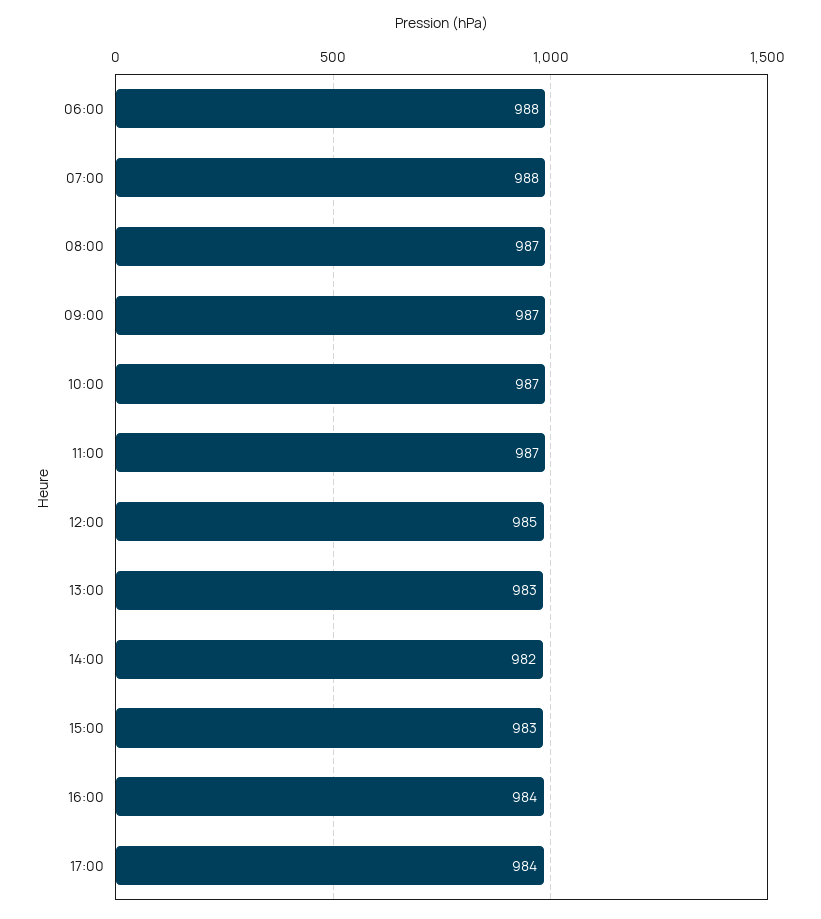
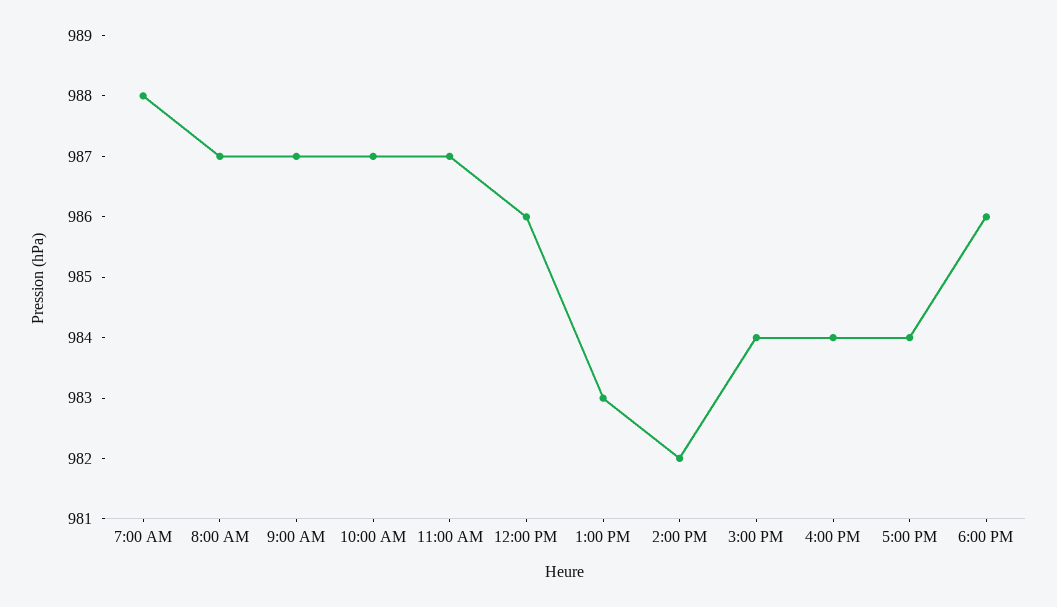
06:00: 988 -> none
12:00: 985 -> 986
15:00: 983 -> 984
6:00 PM: none -> 986

